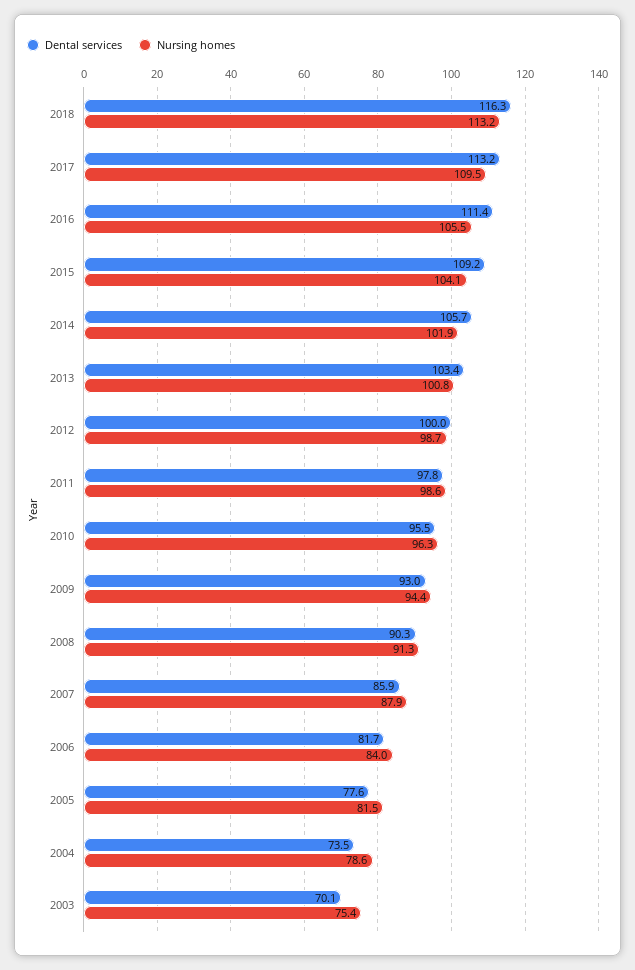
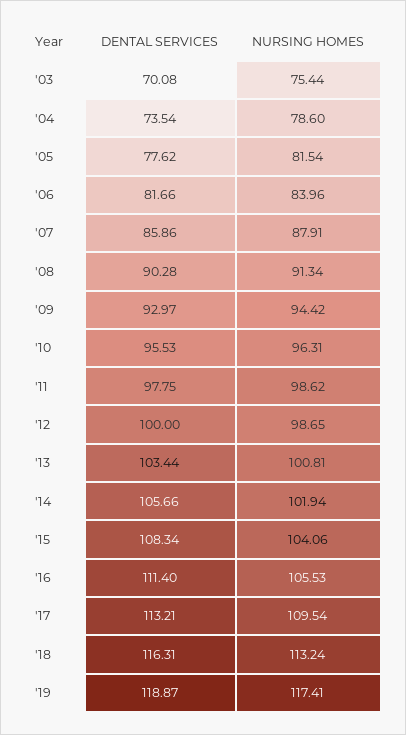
Dental services, 2015: 109.2 -> 108.34
Dental services, '19: none -> 118.87
Nursing homes, '19: none -> 117.41

